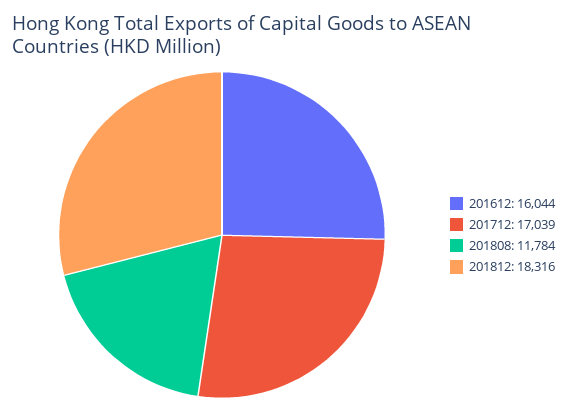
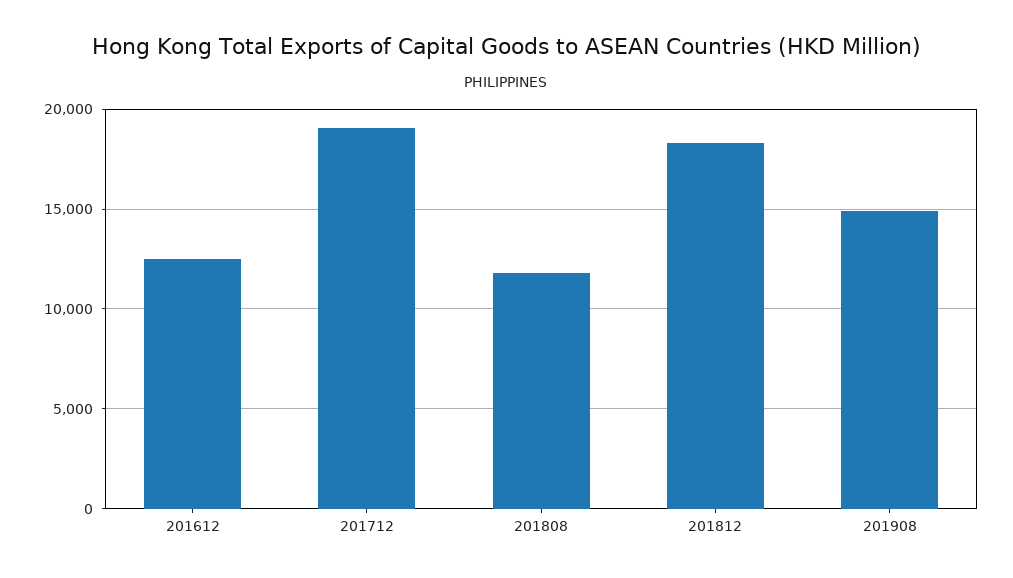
201612: 16044 -> 12500
201712: 17039 -> 19000
201908: none -> 15000

